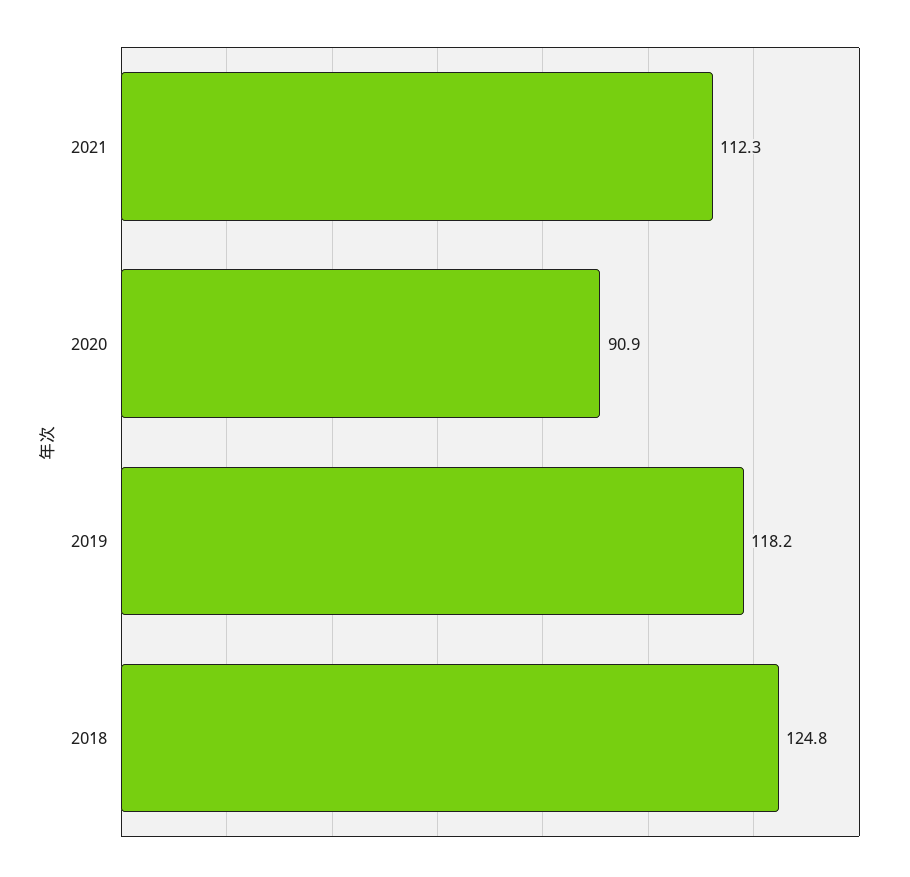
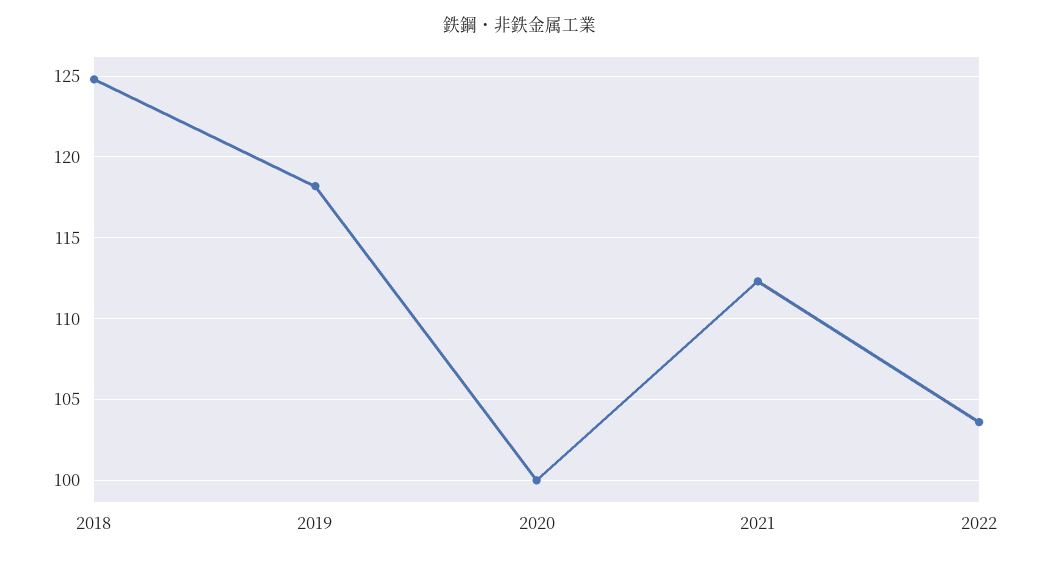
2020: 90.9 -> 100
2022: none -> 103.5

